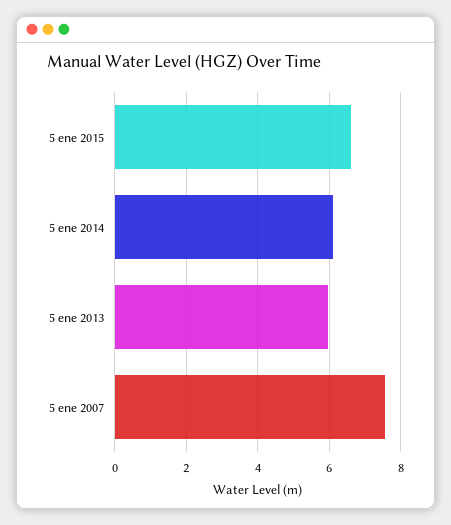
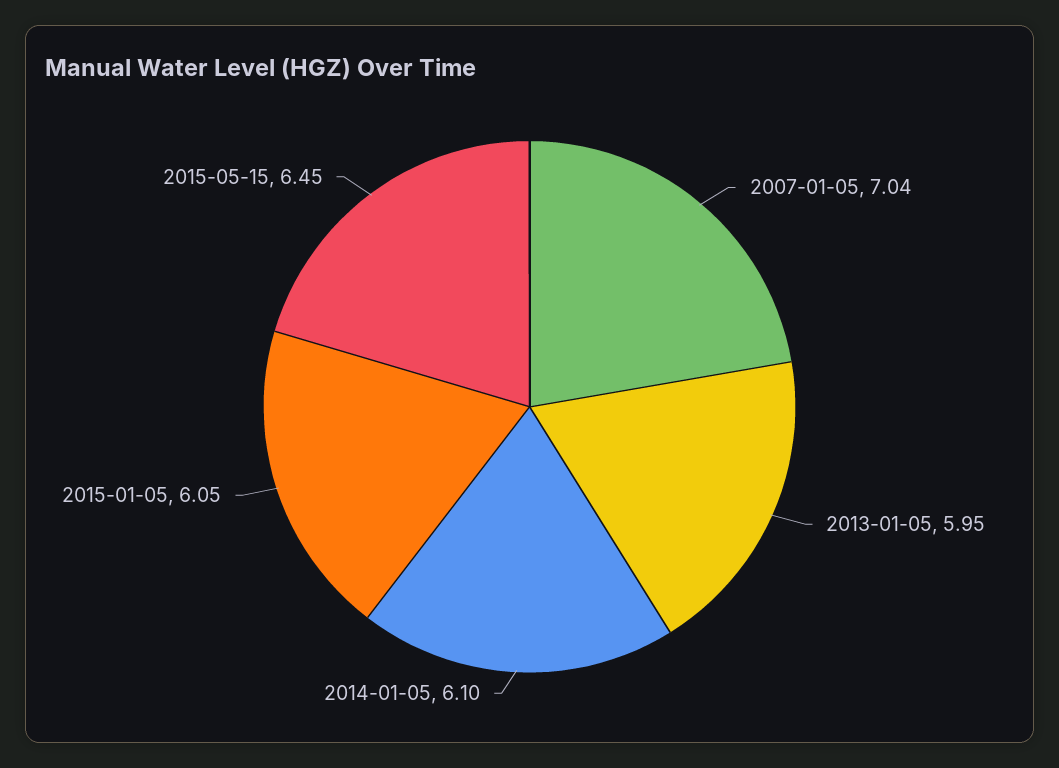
5 ene 2015: 6.6 -> 6.05
5 ene 2007: 7.6 -> 7.04
2015-05-15: none -> 6.45

